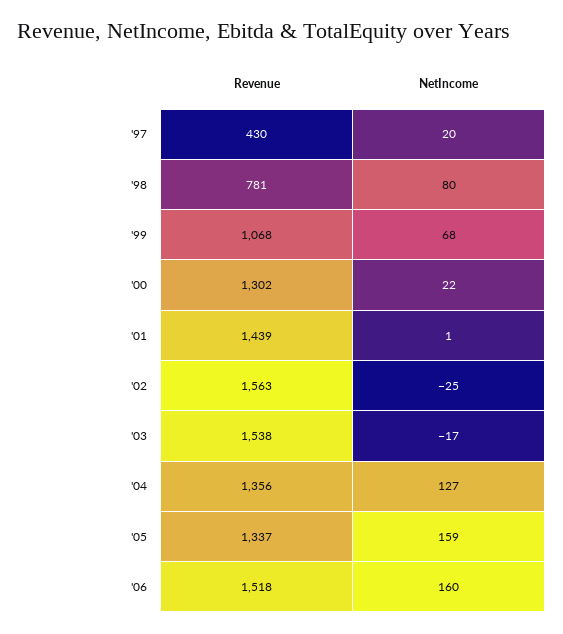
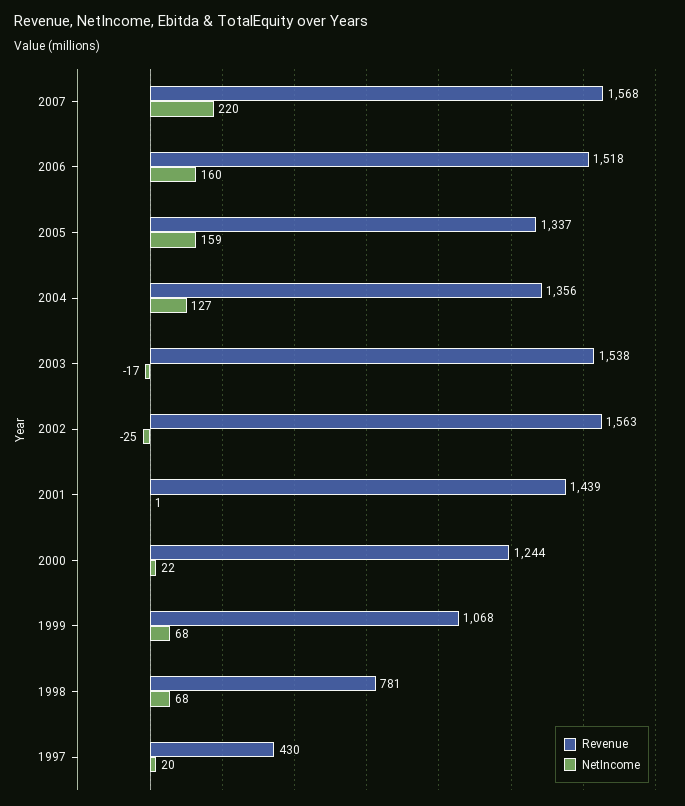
NetIncome, '98: 80 -> 68
Revenue, '00: 1302 -> 1244
Revenue, 2007: none -> 1568
NetIncome, 2007: none -> 220

